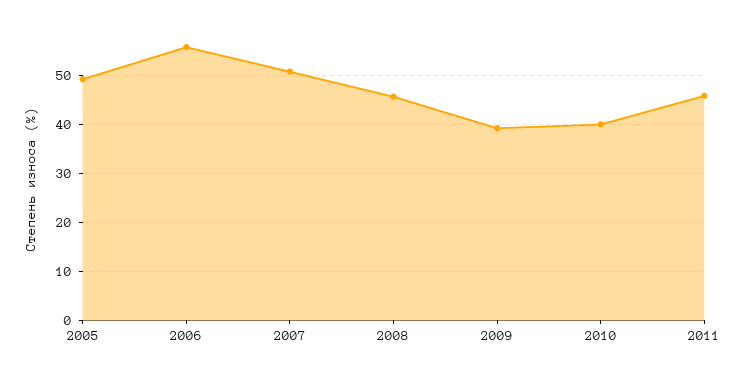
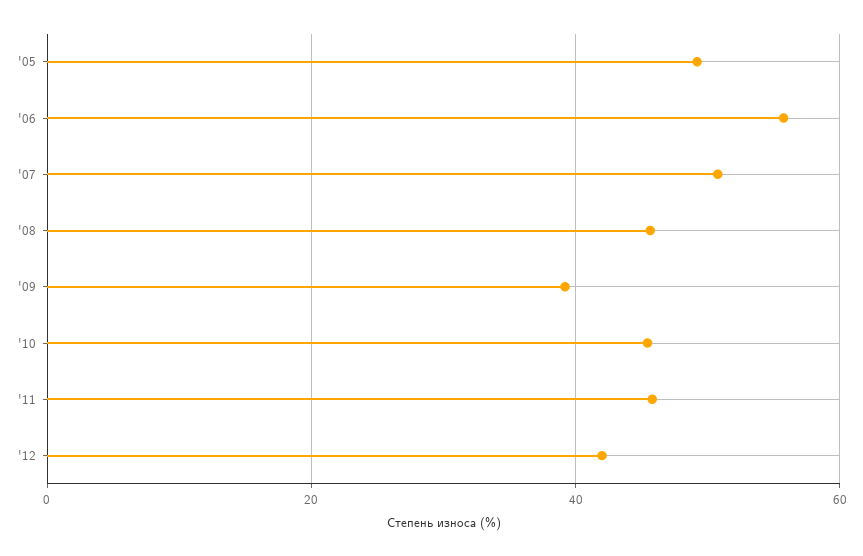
2010: 40 -> 46
'12: none -> 42

